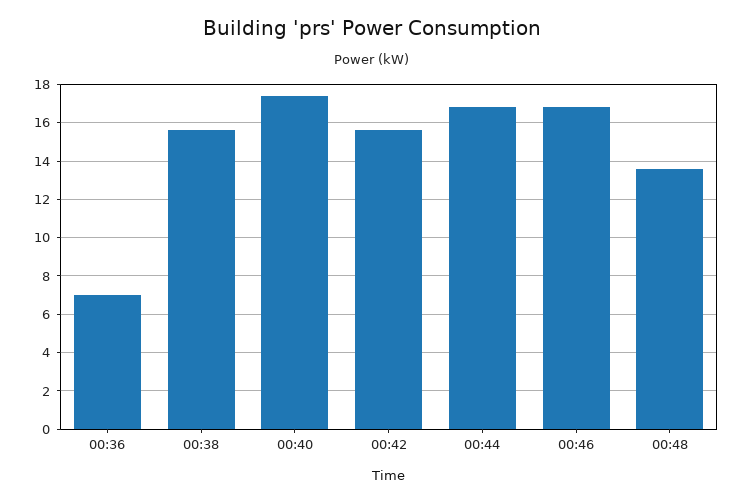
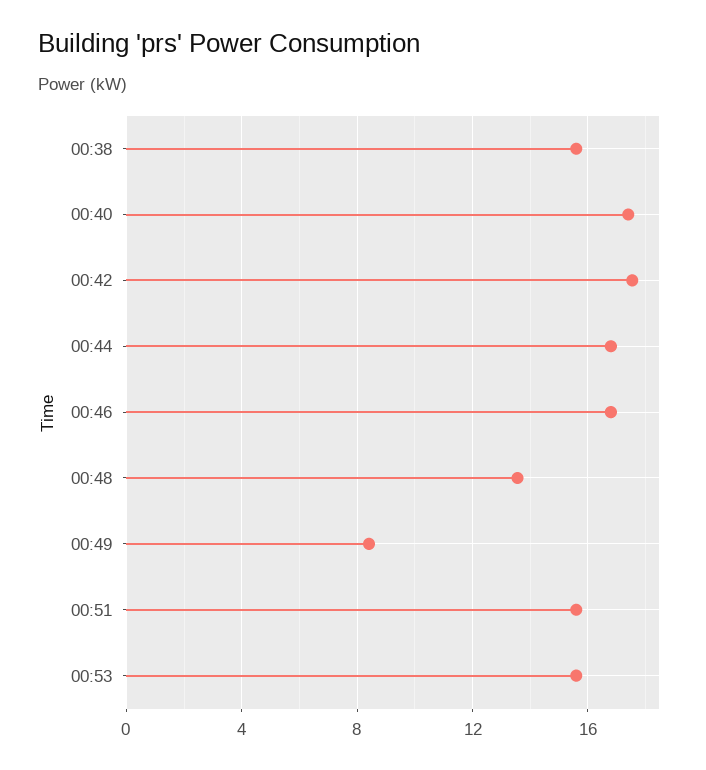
00:36: 7 -> none
00:42: 15.5 -> 17.5
00:49: none -> 8.5
00:51: none -> 15.5
00:53: none -> 15.5

